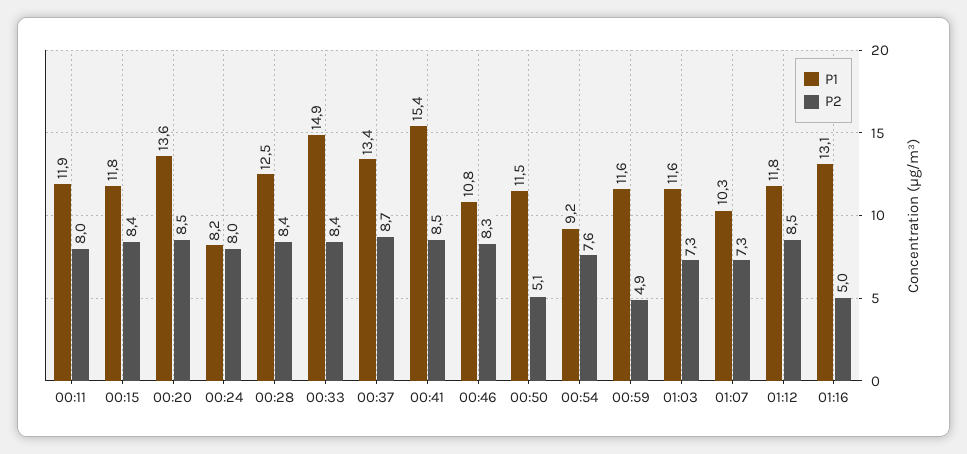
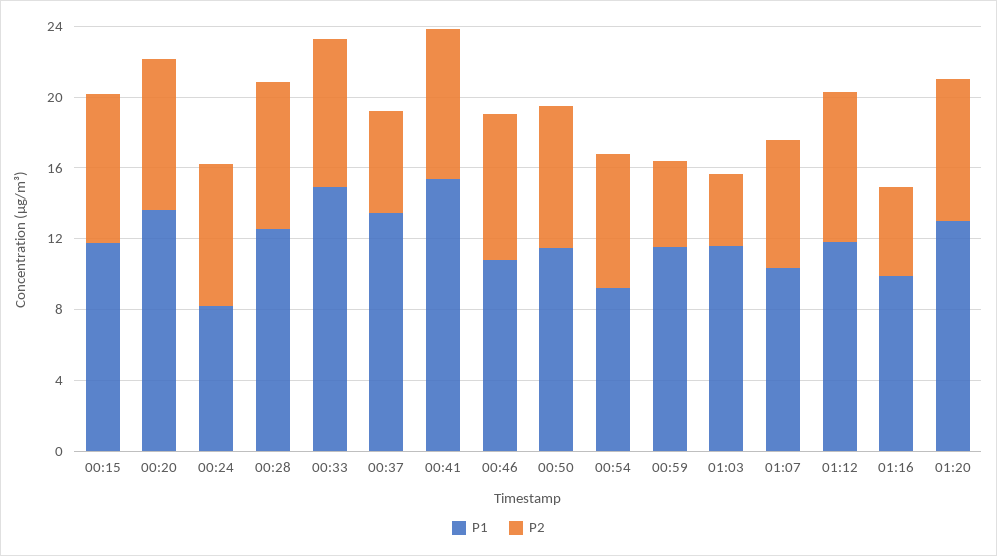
P1, 00:11: 11.9 -> none
P2, 00:11: 8 -> none
P2, 00:37: 8.7 -> 6
P2, 00:50: 5.1 -> 8
P2, 01:03: 7.3 -> 4
P1, 01:16: 13.1 -> 10
P1, 01:20: none -> 13
P2, 01:20: none -> 8

